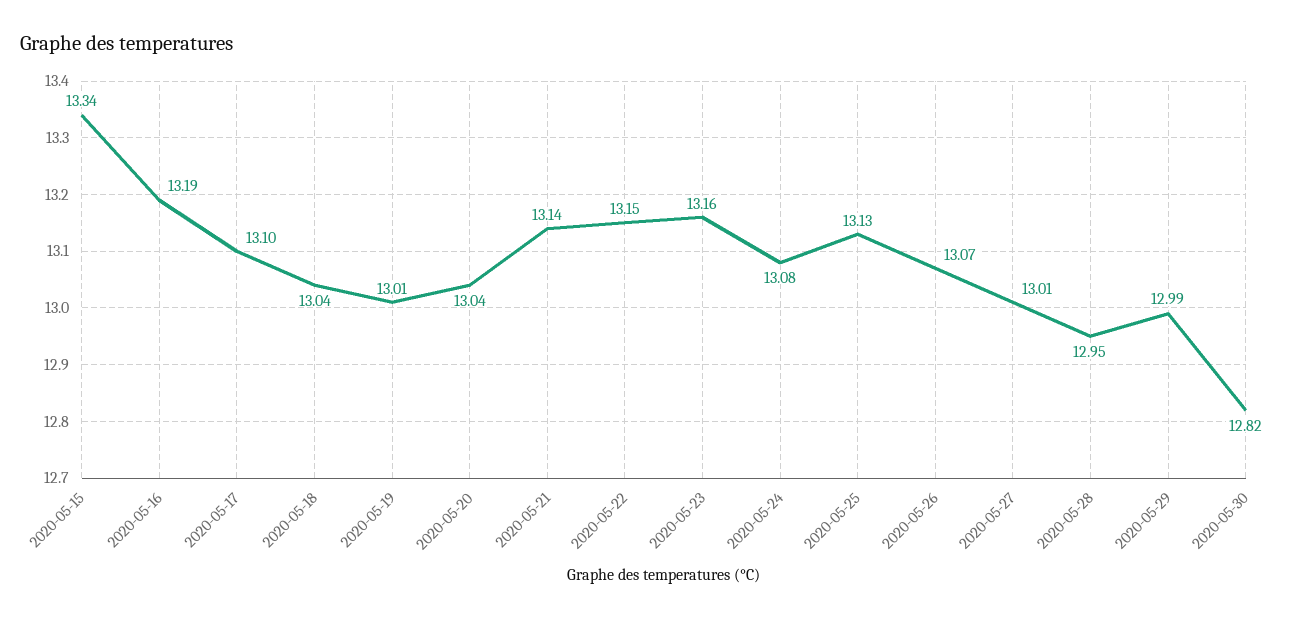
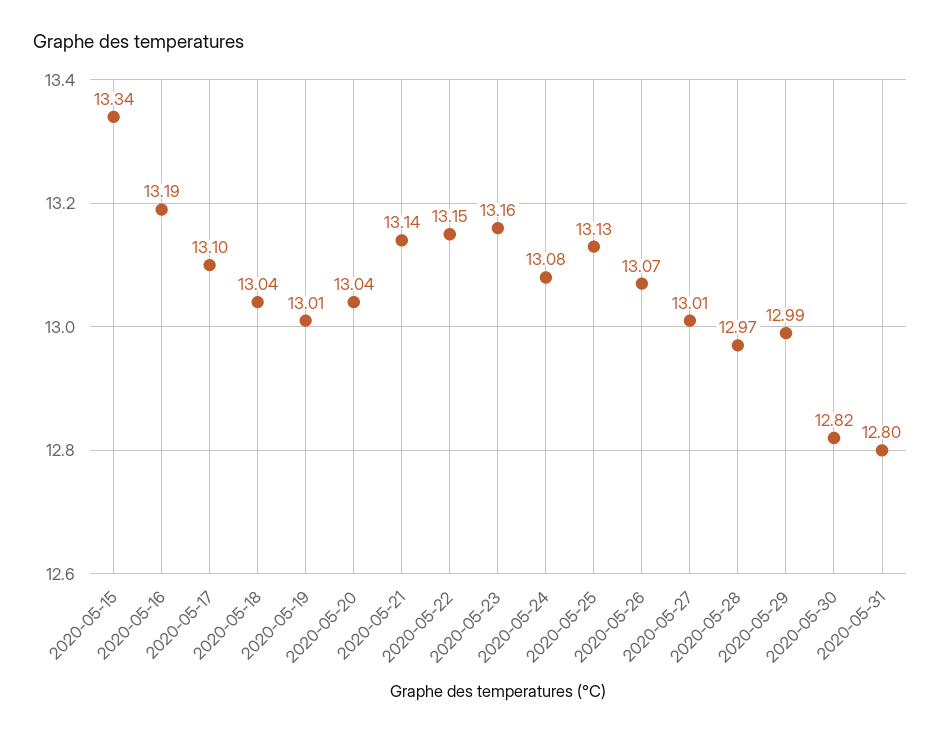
2020-05-28: 12.95 -> 12.97
2020-05-31: none -> 12.8

